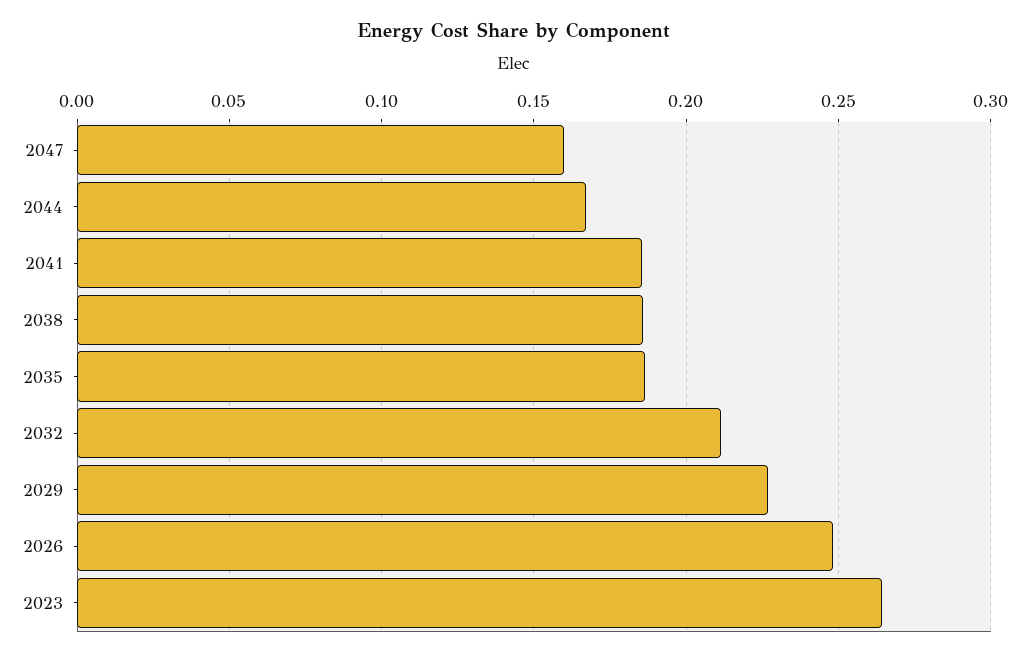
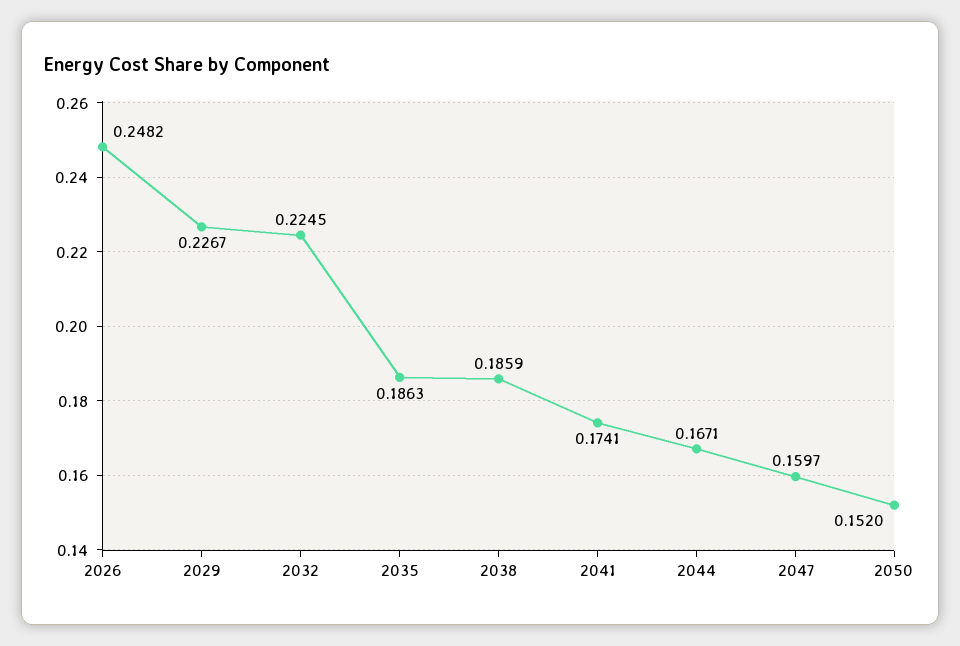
2041: 0.185 -> 0.1741
2032: 0.21 -> 0.2245
2023: 0.265 -> none
2050: none -> 0.152

